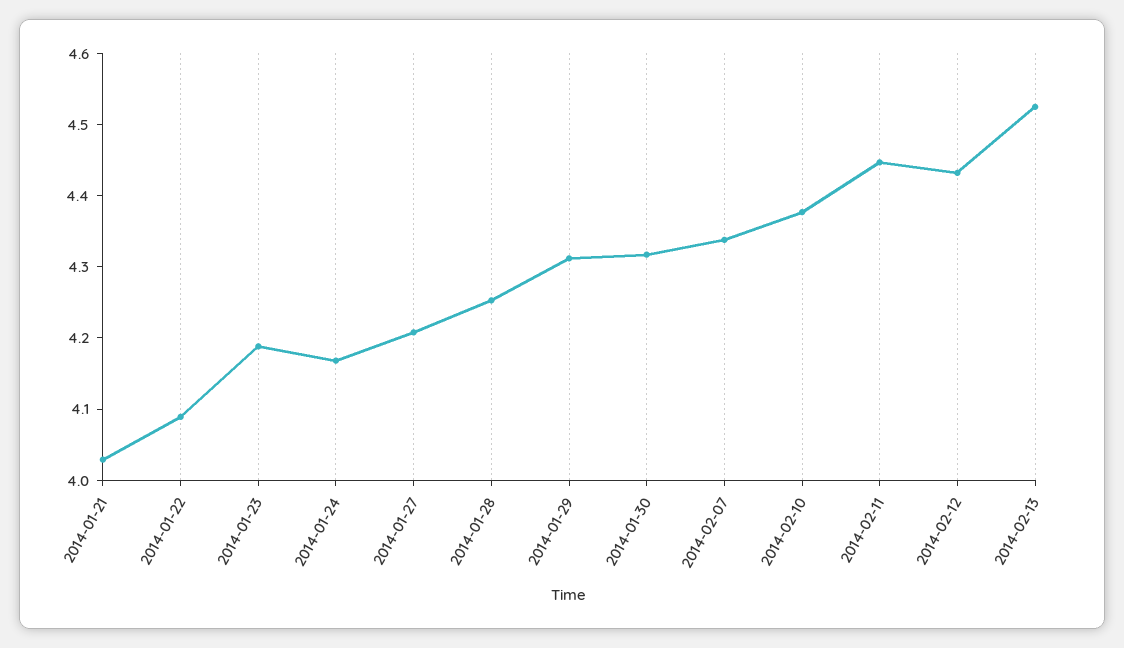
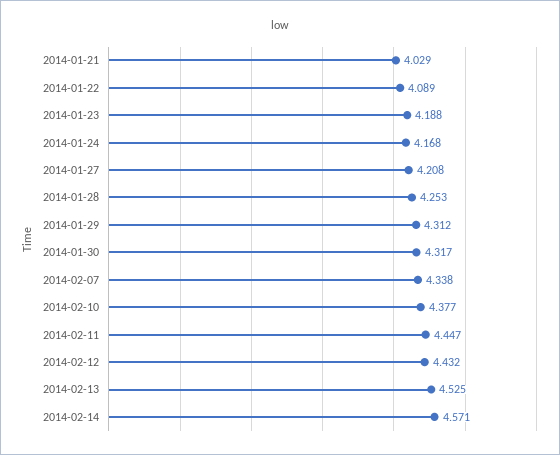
2014-02-14: none -> 4.571

